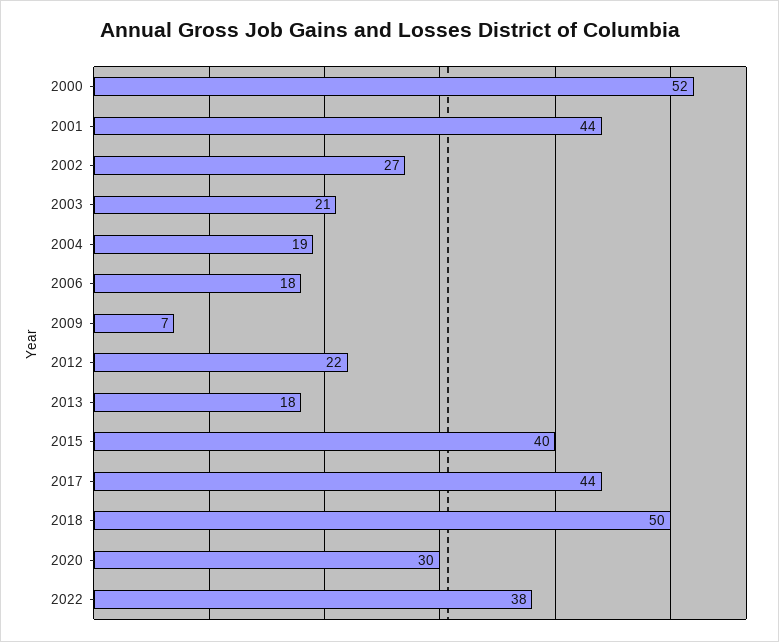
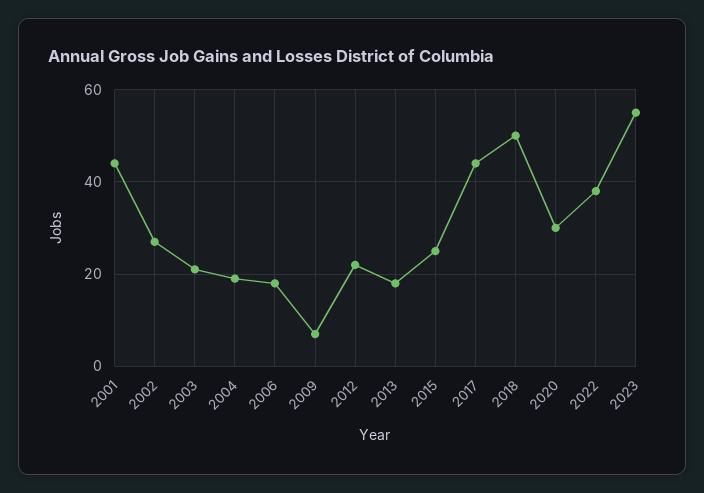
2000: 52 -> none
2015: 40 -> 25
2023: none -> 55

